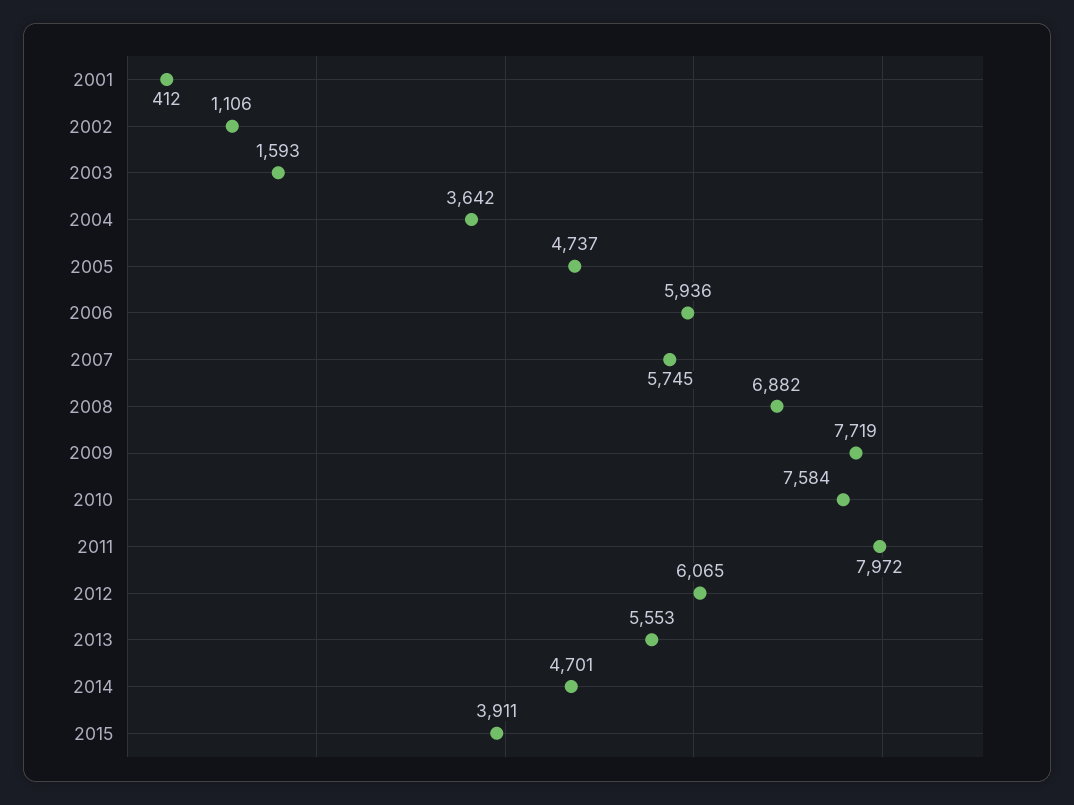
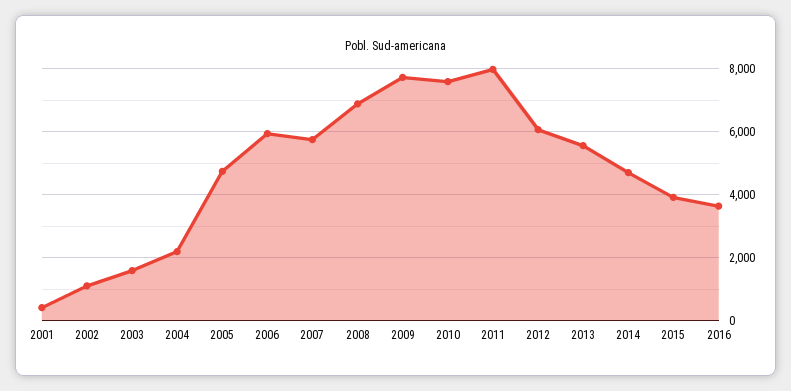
2004: 3642 -> 2200
2016: none -> 3600

